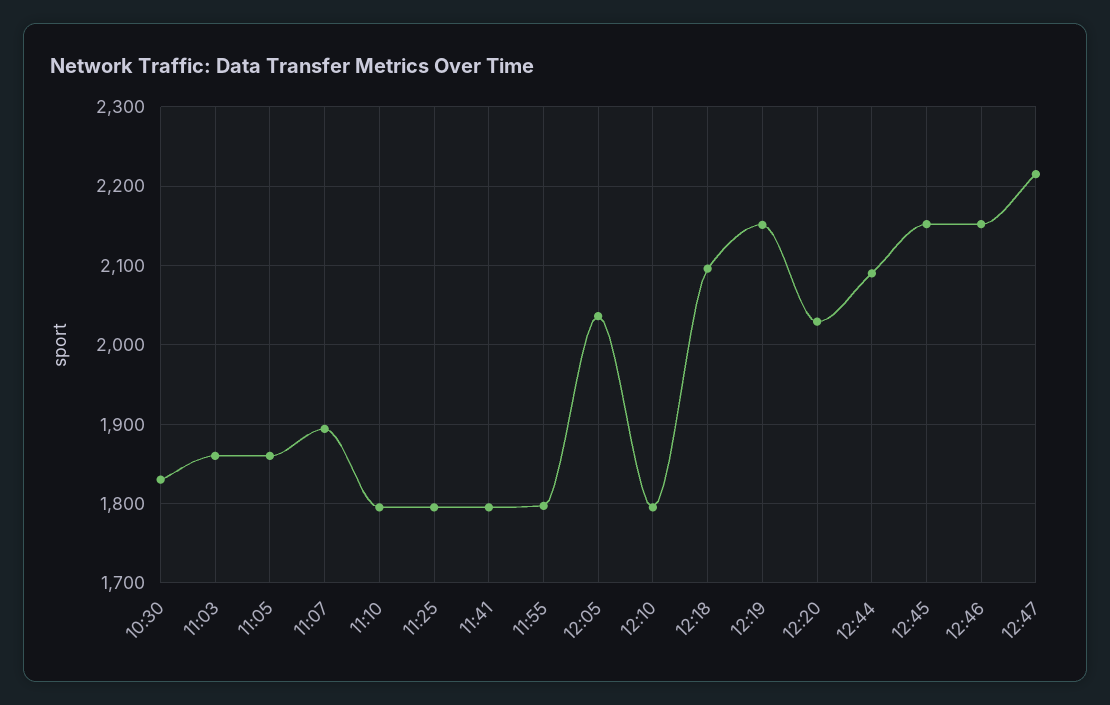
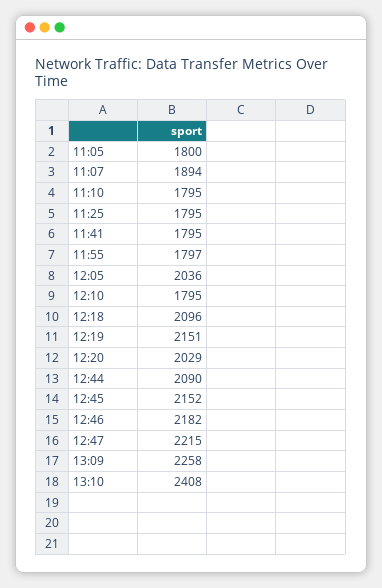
10:30: 1830 -> none
11:03: 1860 -> none
11:05: 1860 -> 1800
12:46: 2150 -> 2182
13:09: none -> 2258
13:10: none -> 2408

